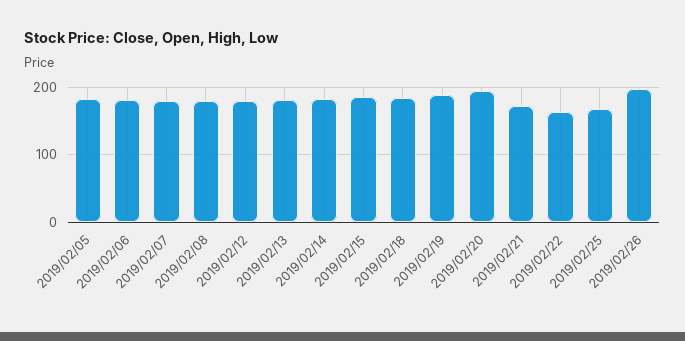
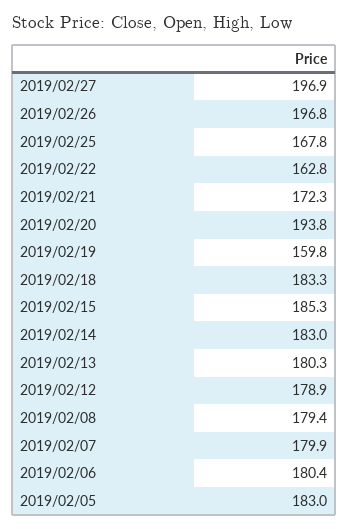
2019/02/19: 190 -> 159.8
2019/02/27: none -> 196.9

